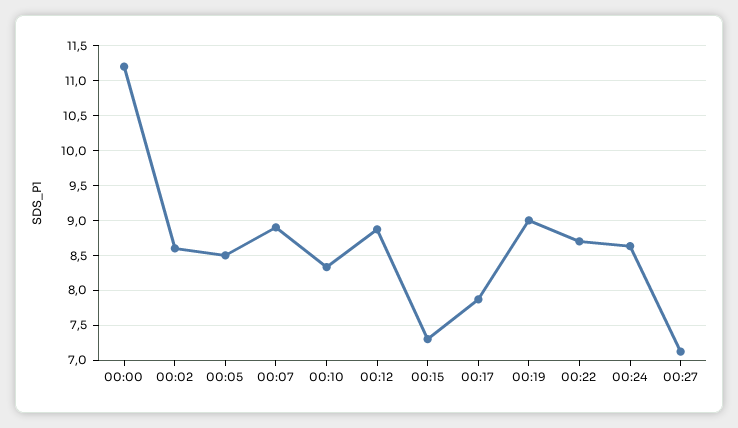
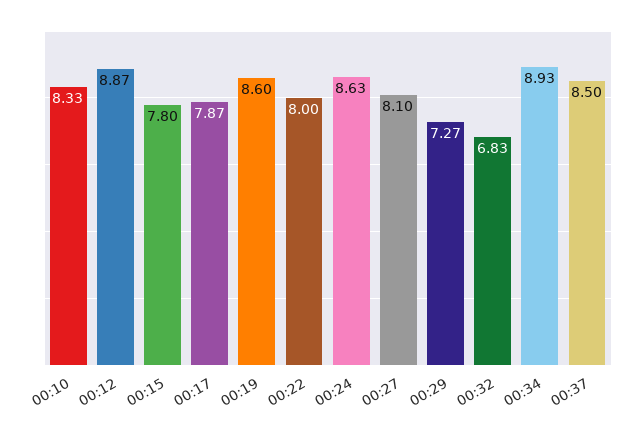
00:00: 11.2 -> none
00:02: 8.6 -> none
00:05: 8.5 -> none
00:07: 8.9 -> none
00:15: 7.3 -> 7.8
00:19: 9 -> 8.6
00:22: 8.7 -> 8
00:27: 7.1 -> 8.1
00:29: none -> 7.27
00:32: none -> 6.83
00:34: none -> 8.93
00:37: none -> 8.5

